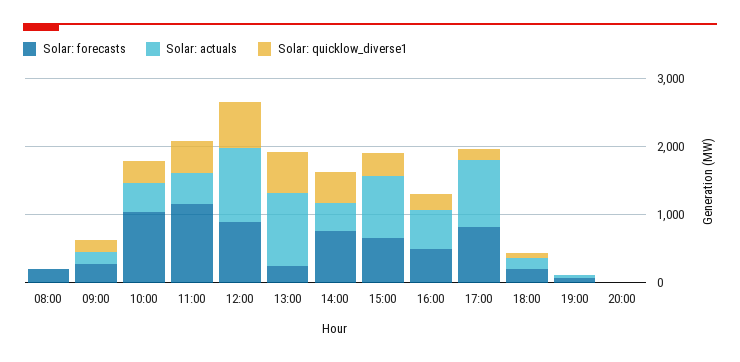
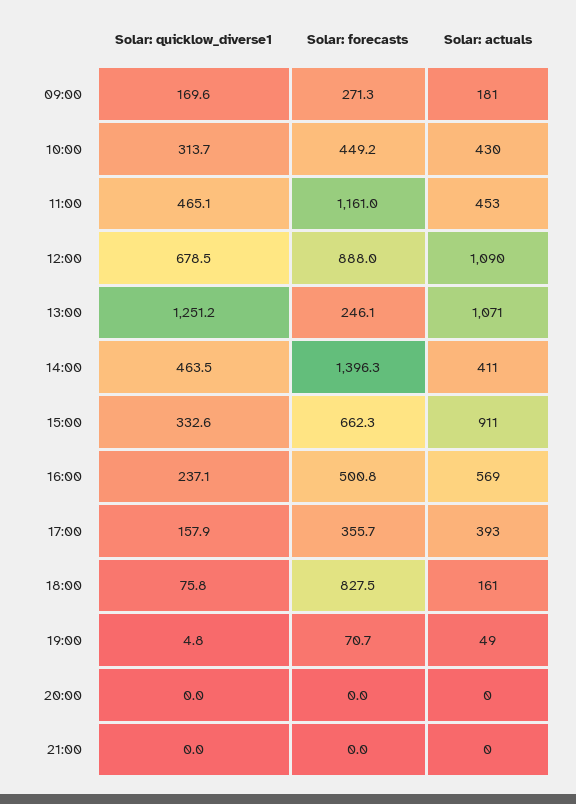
Solar: forecasts, 08:00: 200 -> none
Solar: actuals, 08:00: 0 -> none
Solar: quicklow_diverse1, 08:00: 0 -> none
Solar: forecasts, 10:00: 1000 -> 449.2
Solar: quicklow_diverse1, 13:00: 600 -> 1251.2
Solar: forecasts, 14:00: 800 -> 1396.3
Solar: forecasts, 17:00: 800 -> 355.7
Solar: actuals, 17:00: 1000 -> 393
Solar: forecasts, 18:00: 200 -> 827.5
Solar: quicklow_diverse1, 21:00: none -> 0
Solar: forecasts, 21:00: none -> 0
Solar: actuals, 21:00: none -> 0

